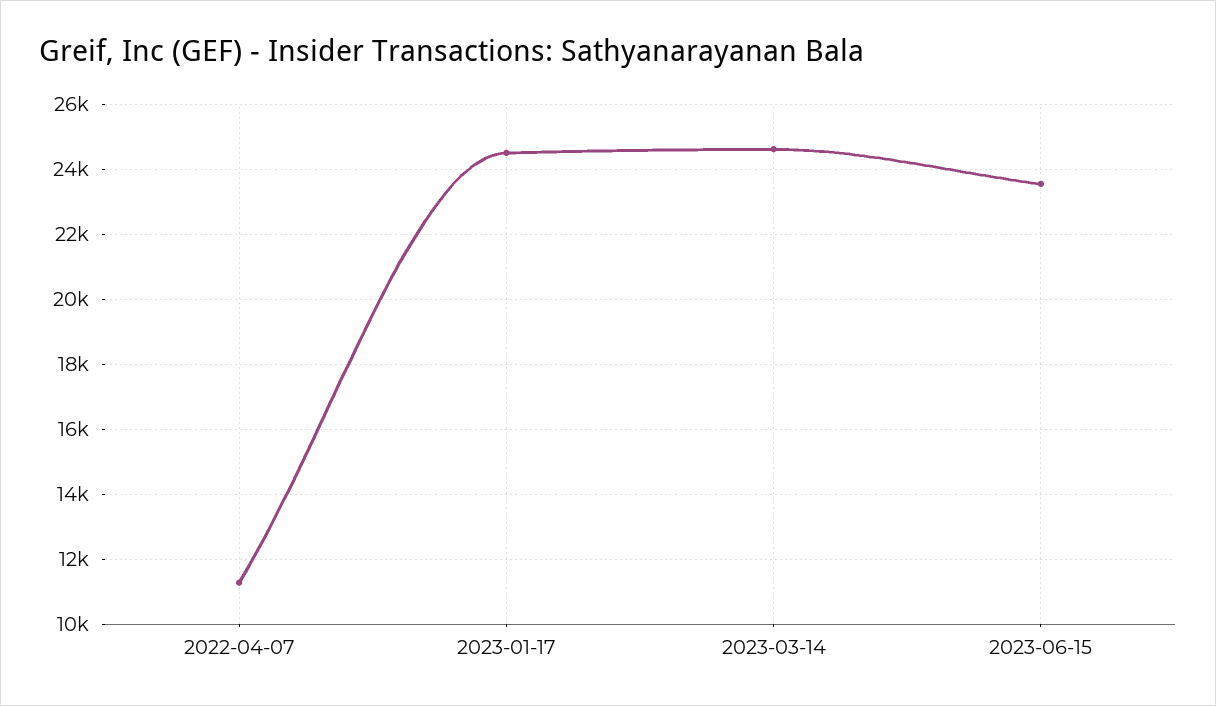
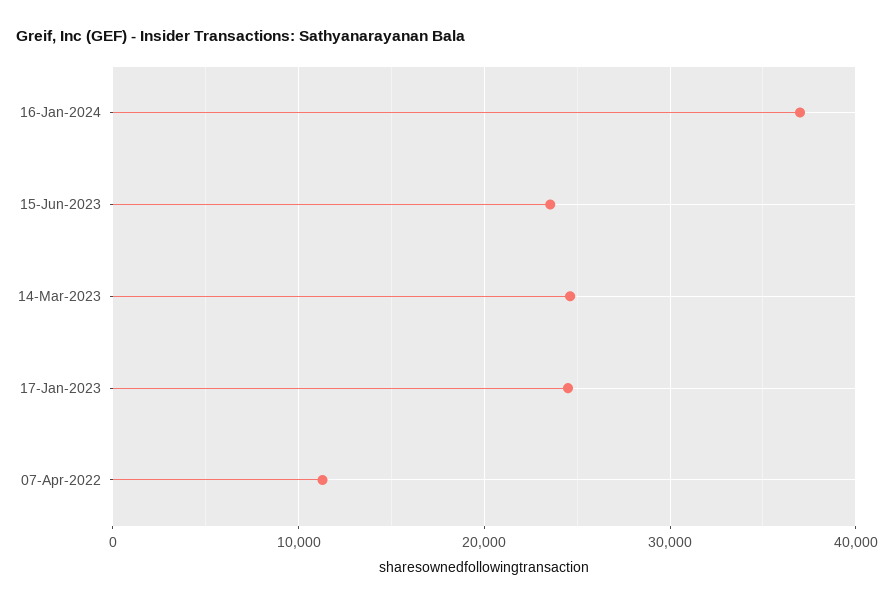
16-Jan-2024: none -> 37000

